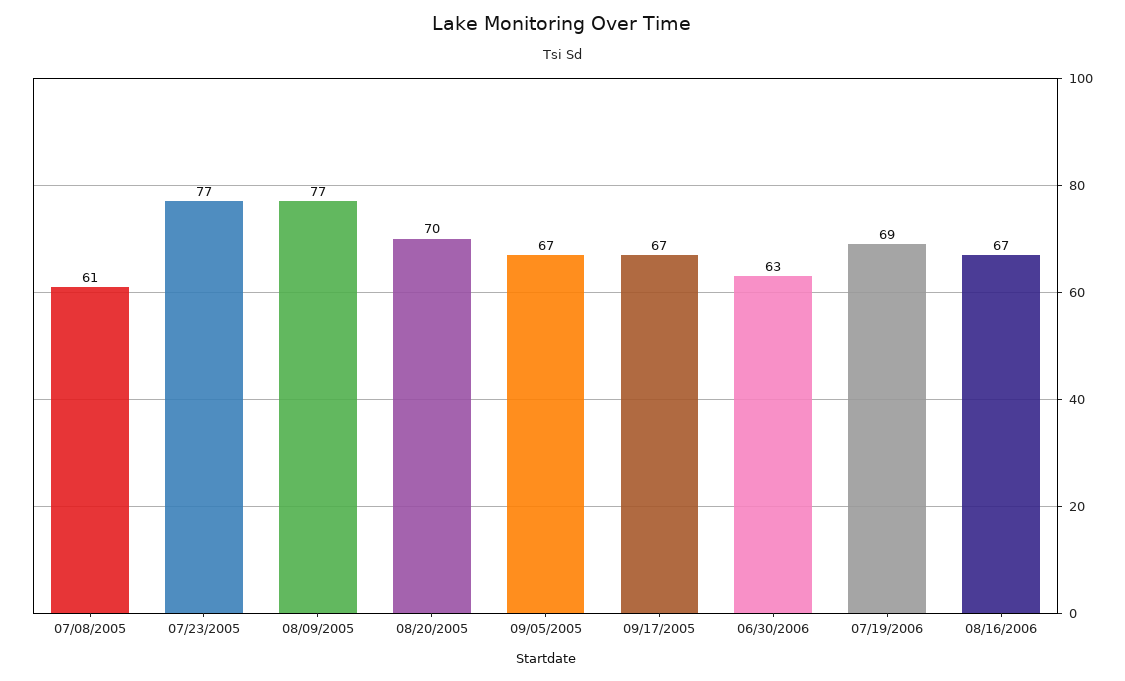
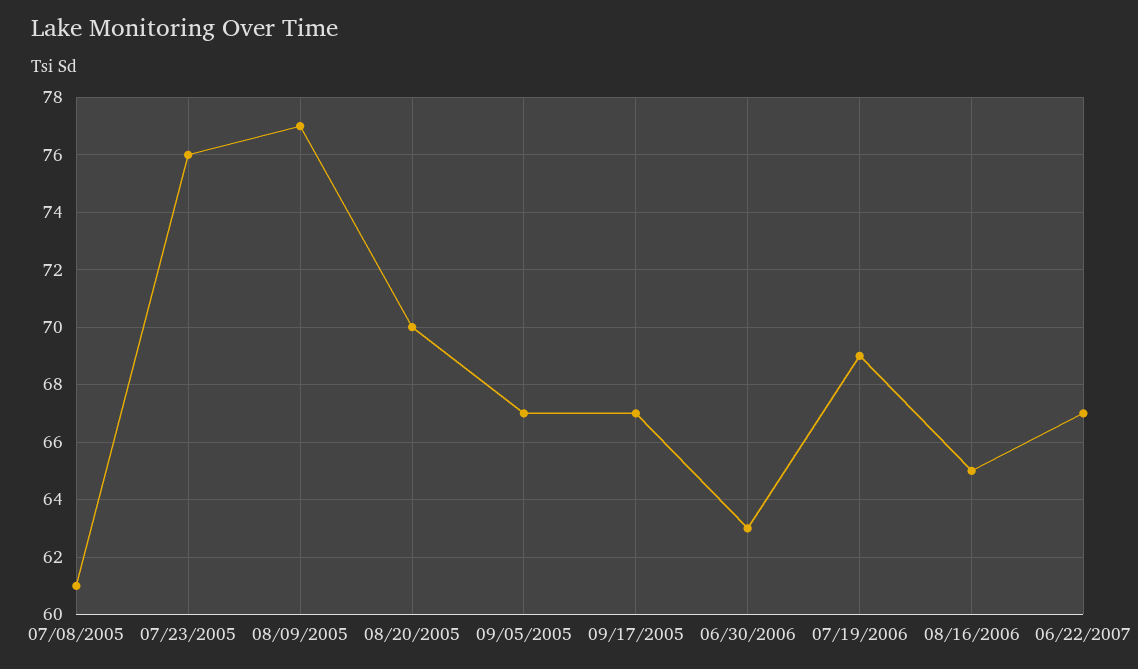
07/23/2005: 77 -> 76
08/16/2006: 67 -> 65
06/22/2007: none -> 67

